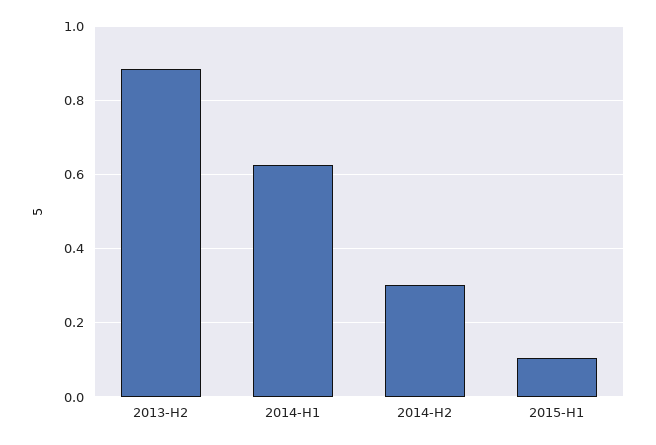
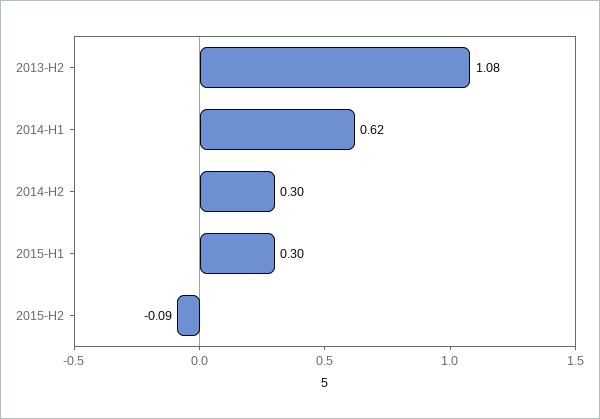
2013-H2: 0.88 -> 1.08
2015-H1: 0.1 -> 0.3
2015-H2: none -> -0.09

